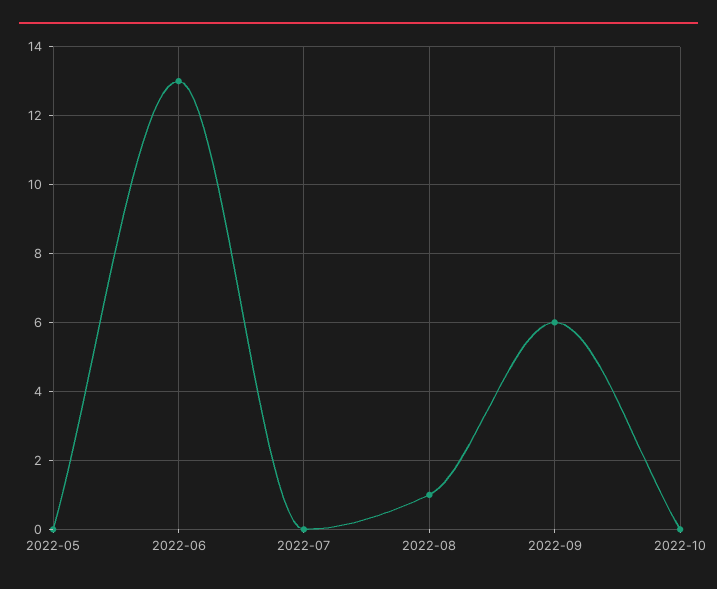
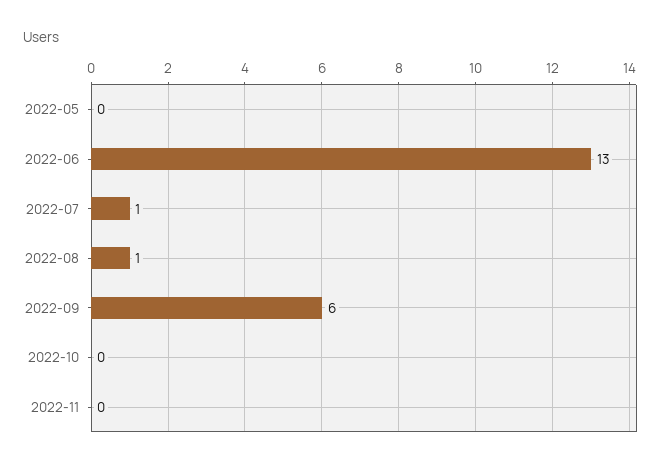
2022-07: 0 -> 1
2022-11: none -> 0

